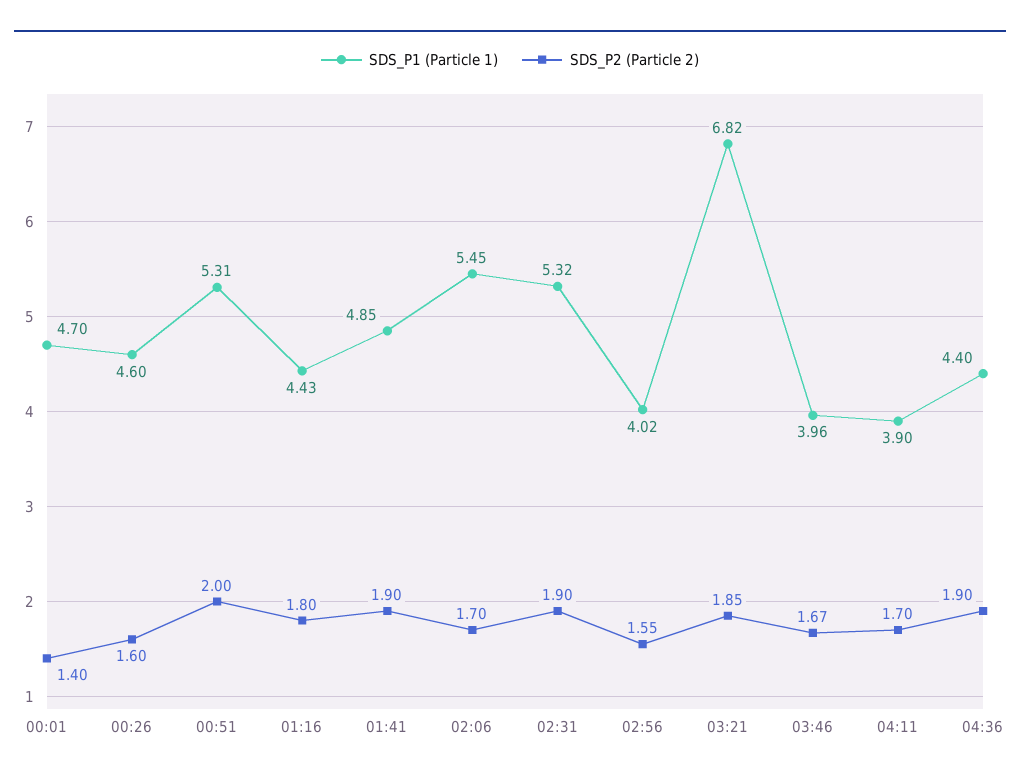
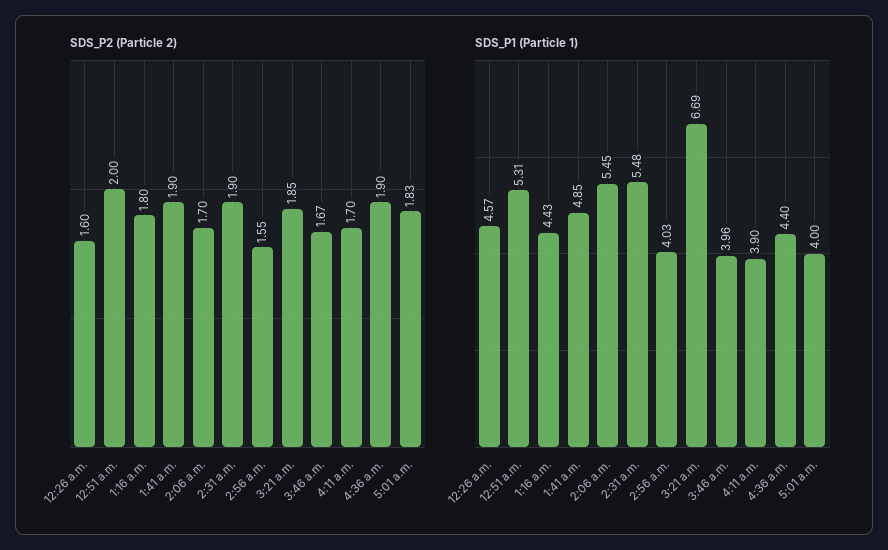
SDS_P1 (Particle 1), 00:01: 4.7 -> none
SDS_P2 (Particle 2), 00:01: 1.4 -> none
SDS_P1 (Particle 1), 00:26: 4.6 -> 4.57
SDS_P1 (Particle 1), 02:31: 5.32 -> 5.48
SDS_P1 (Particle 1), 02:56: 4.02 -> 4.03
SDS_P1 (Particle 1), 03:21: 6.82 -> 6.69
SDS_P2 (Particle 2), 5:01 a.m.: none -> 1.83
SDS_P1 (Particle 1), 5:01 a.m.: none -> 4

